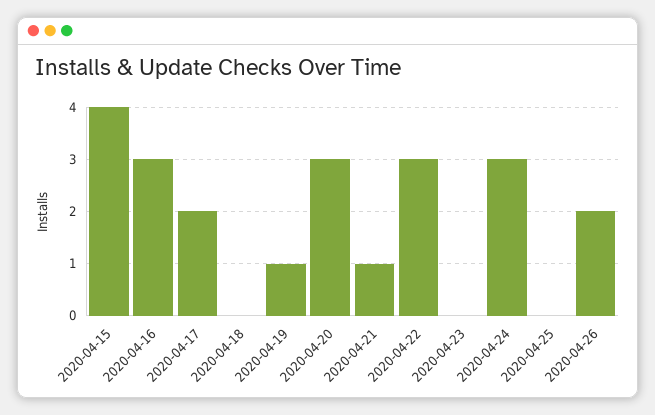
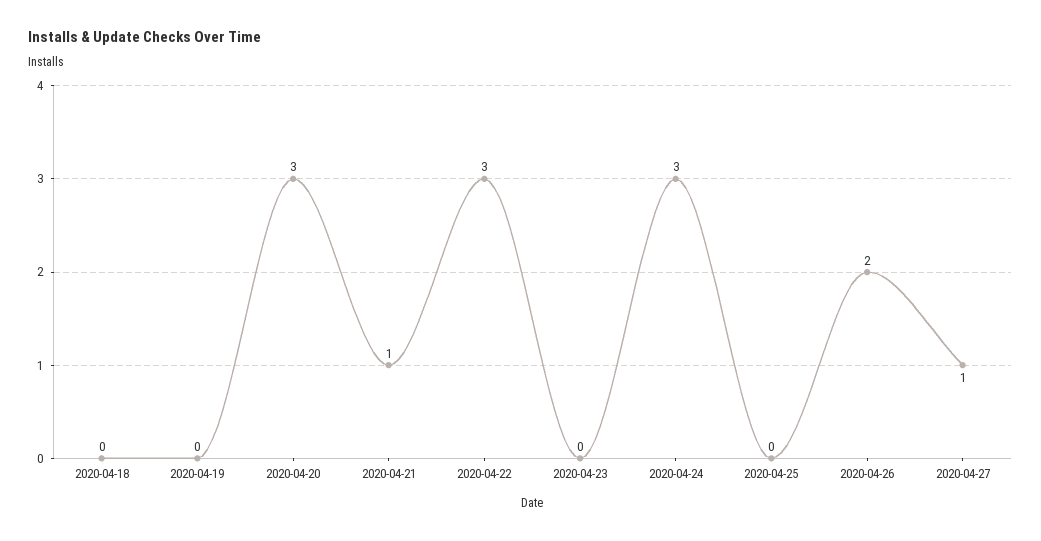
2020-04-15: 4 -> none
2020-04-16: 3 -> none
2020-04-17: 2 -> none
2020-04-19: 1 -> 0
2020-04-27: none -> 1

